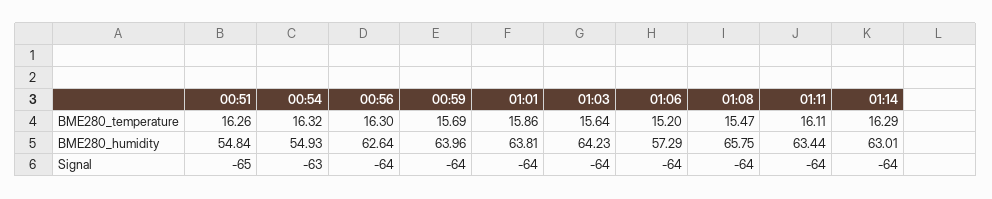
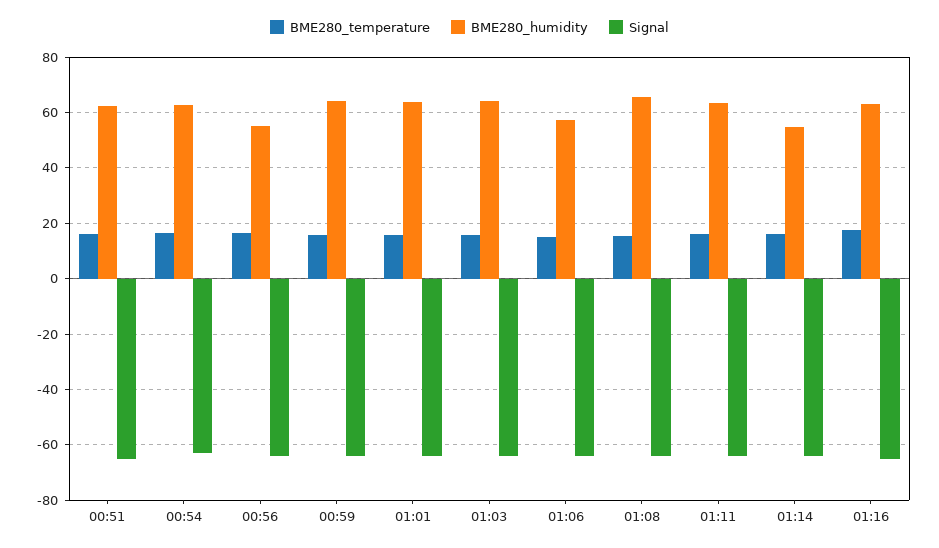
BME280_humidity, 00:51: 54.84 -> 62.5
BME280_humidity, 00:54: 54.93 -> 62.5
BME280_humidity, 00:56: 62.64 -> 55
BME280_humidity, 01:14: 63.01 -> 55
BME280_temperature, 01:16: none -> 17.5
BME280_humidity, 01:16: none -> 62.5
Signal, 01:16: none -> -65

